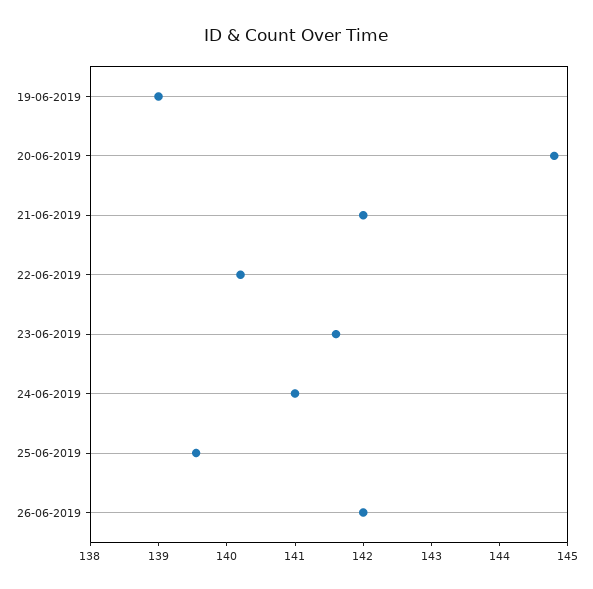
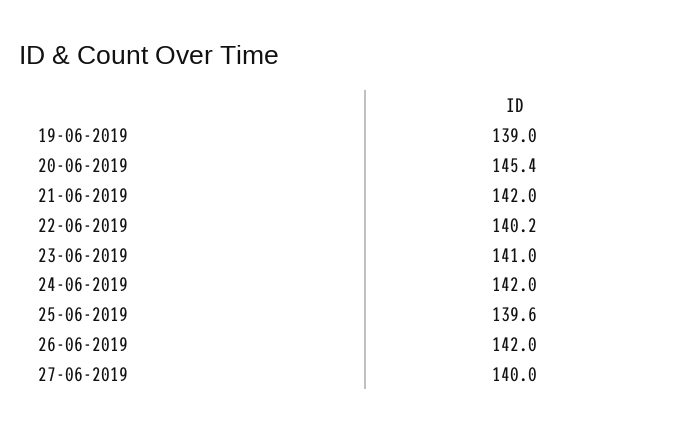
20-06-2019: 144.8 -> 145.4
23-06-2019: 141.6 -> 141
24-06-2019: 141 -> 142
27-06-2019: none -> 140

